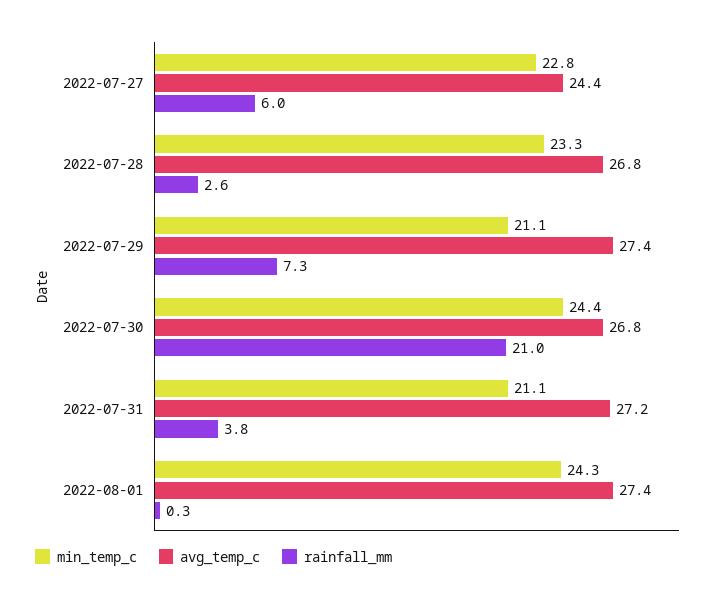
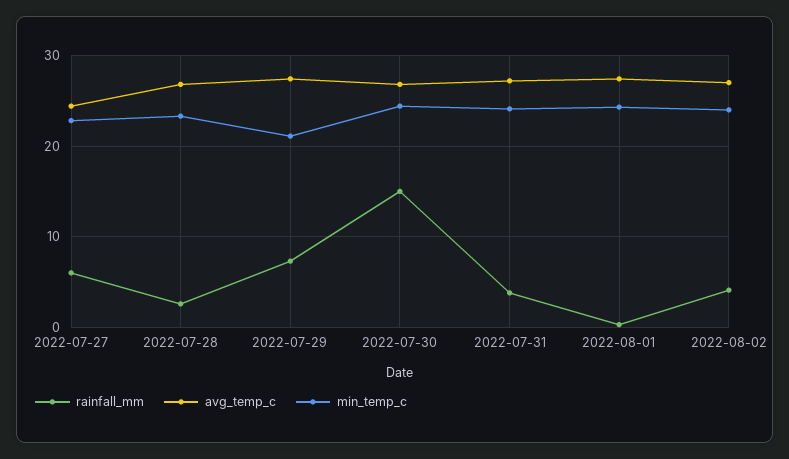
rainfall_mm, 2022-07-30: 21 -> 15
min_temp_c, 2022-07-31: 21.1 -> 24
rainfall_mm, 2022-08-02: none -> 4
avg_temp_c, 2022-08-02: none -> 27
min_temp_c, 2022-08-02: none -> 24

